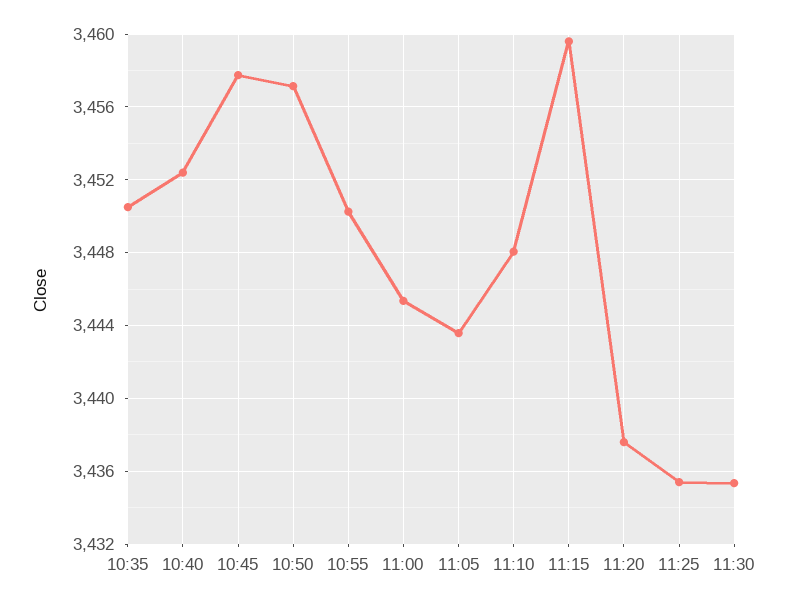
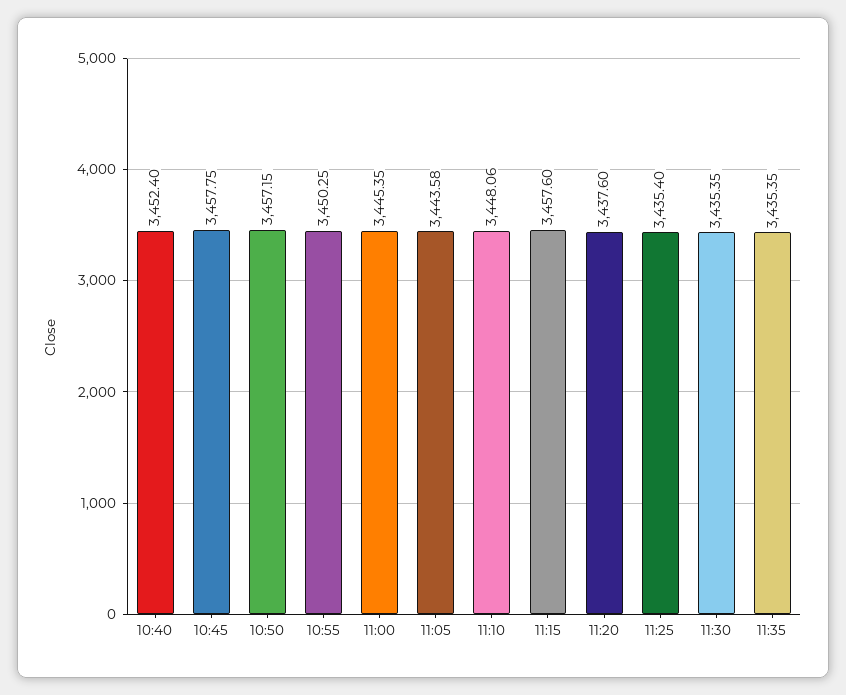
10:35: 3450.5 -> none
11:15: 3459.5 -> 3457.6
11:35: none -> 3435.35

